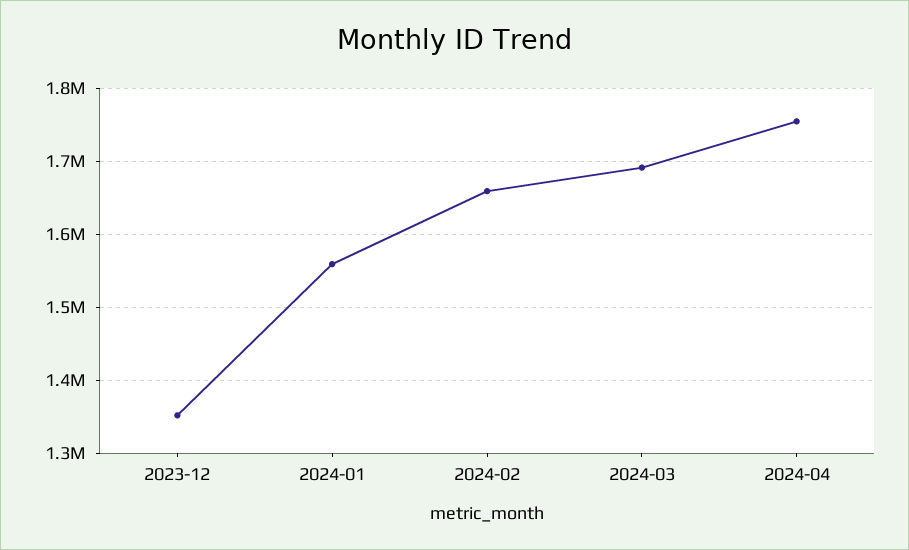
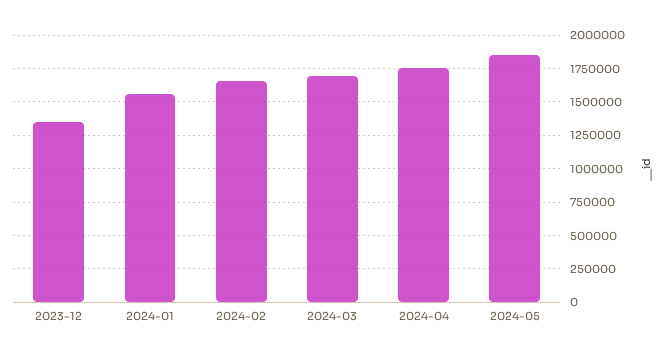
2024-05: none -> 1850000

